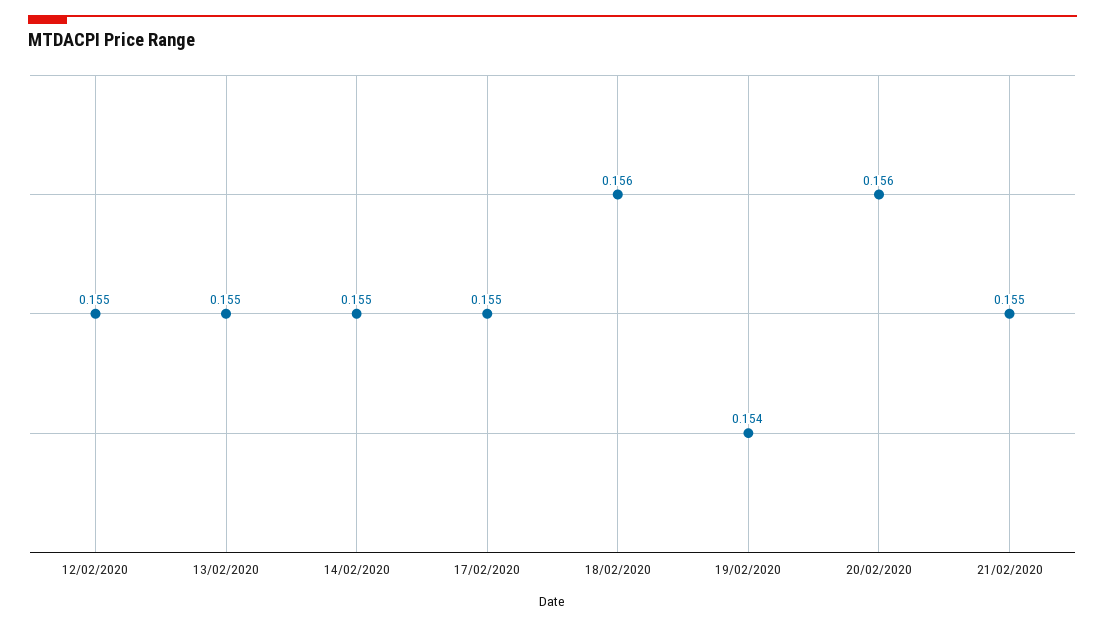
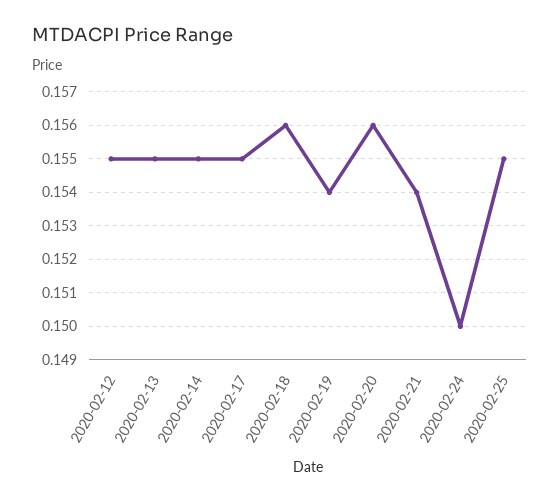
21/02/2020: 0.155 -> 0.154
2020-02-24: none -> 0.15
2020-02-25: none -> 0.155

